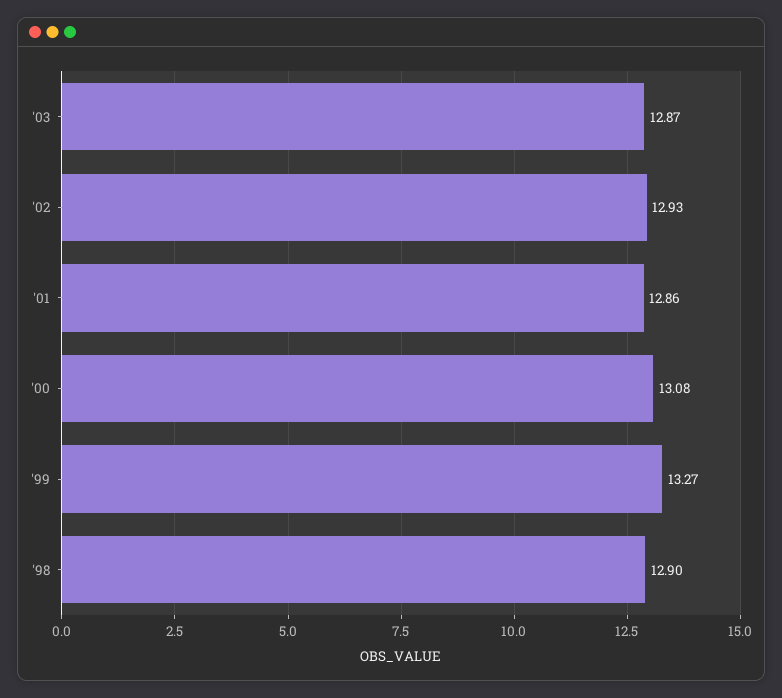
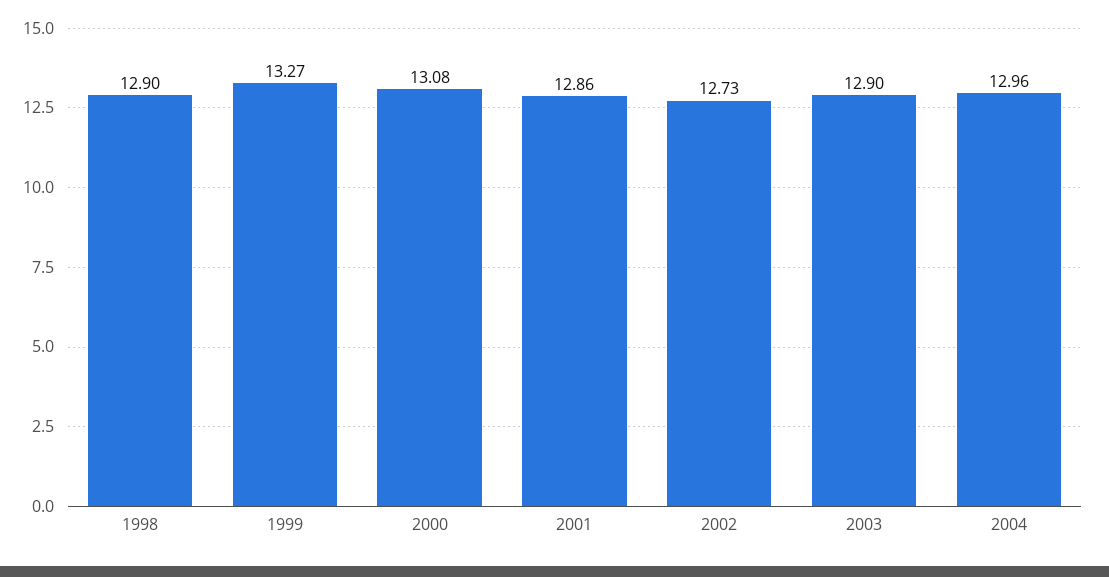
'03: 12.87 -> 12.9
'02: 12.93 -> 12.73
2004: none -> 12.96

